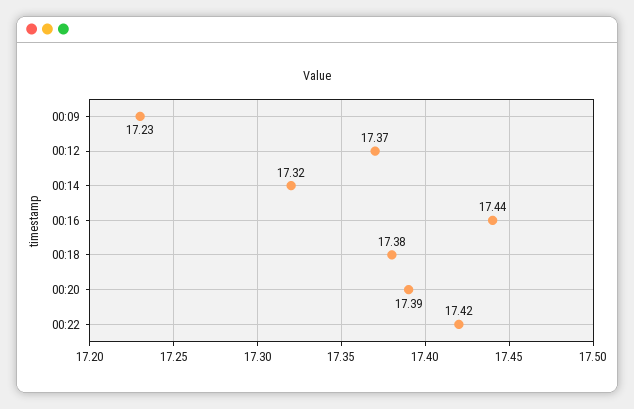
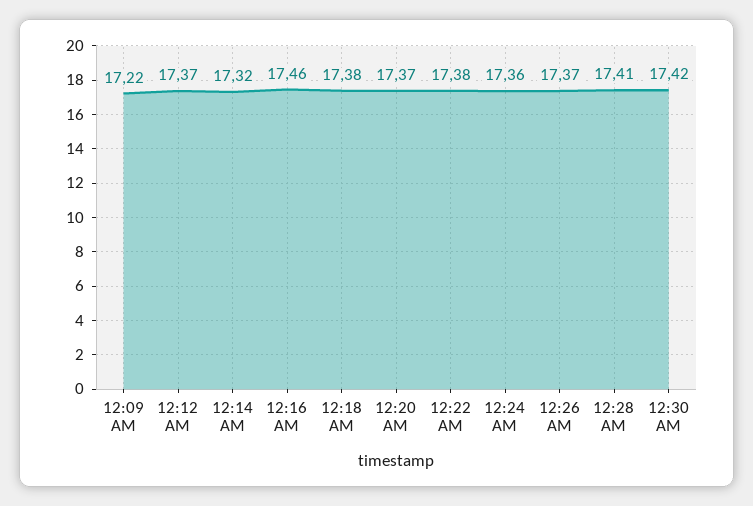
00:09: 17.23 -> 17.22
00:16: 17.44 -> 17.46
00:20: 17.39 -> 17.37
00:22: 17.42 -> 17.38
12:24 AM: none -> 17.36
12:26 AM: none -> 17.37
12:28 AM: none -> 17.41
12:30 AM: none -> 17.42

